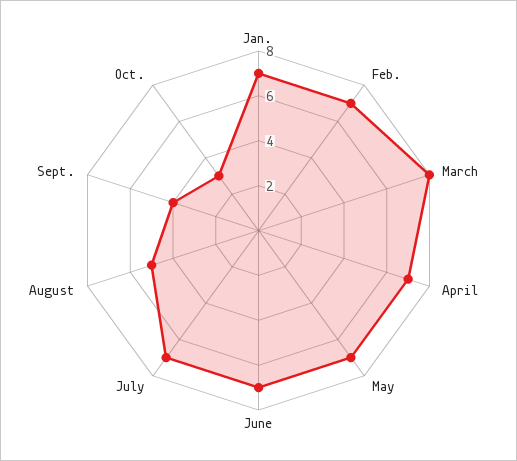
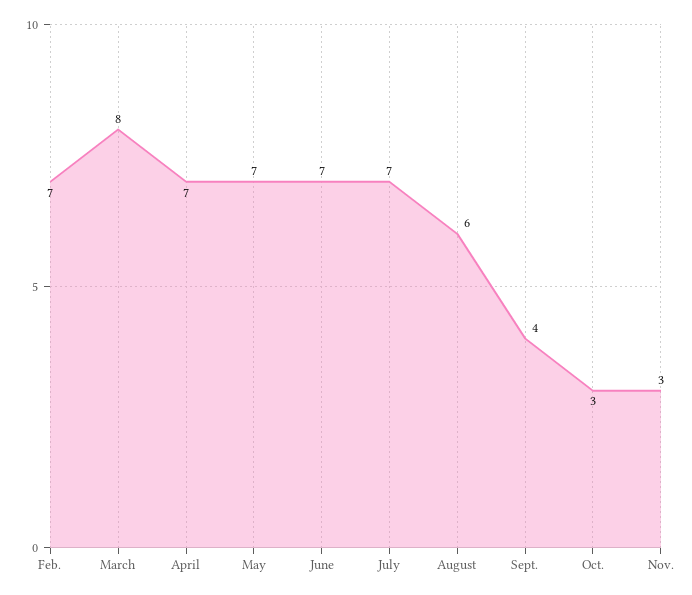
Jan.: 7 -> none
August: 5 -> 6
Nov.: none -> 3

